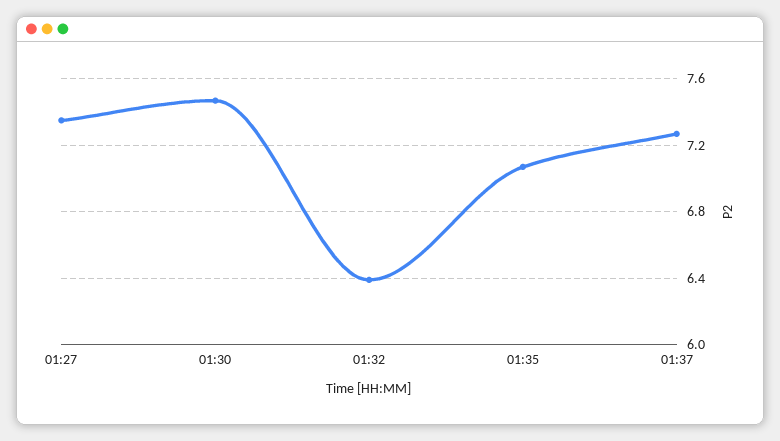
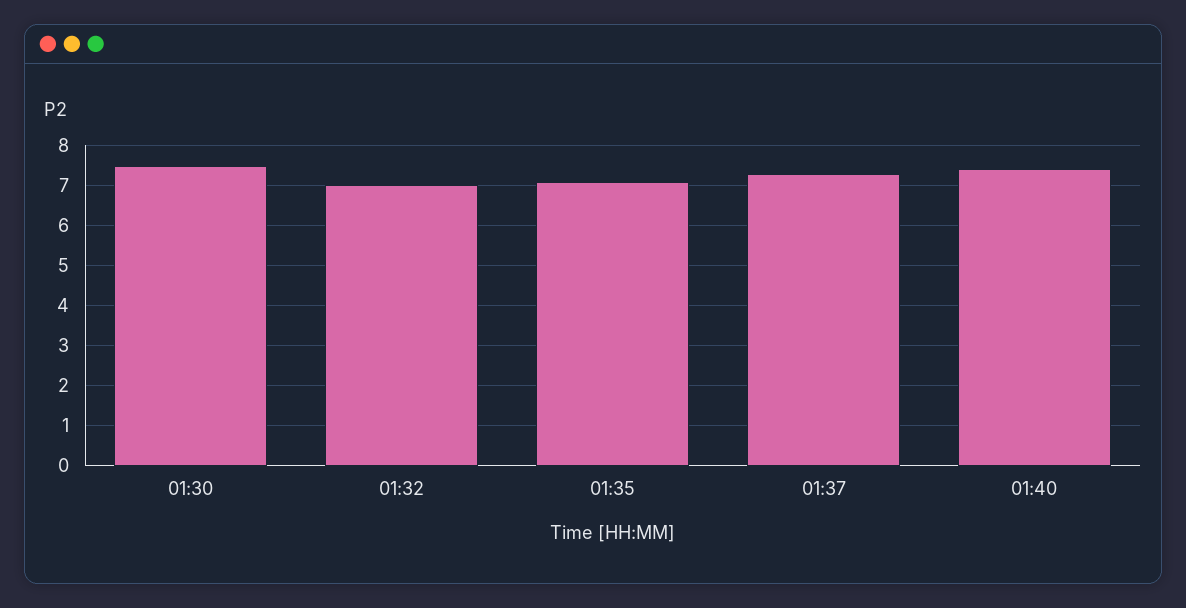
01:27: 7.35 -> none
01:32: 6.4 -> 7
01:40: none -> 7.4

